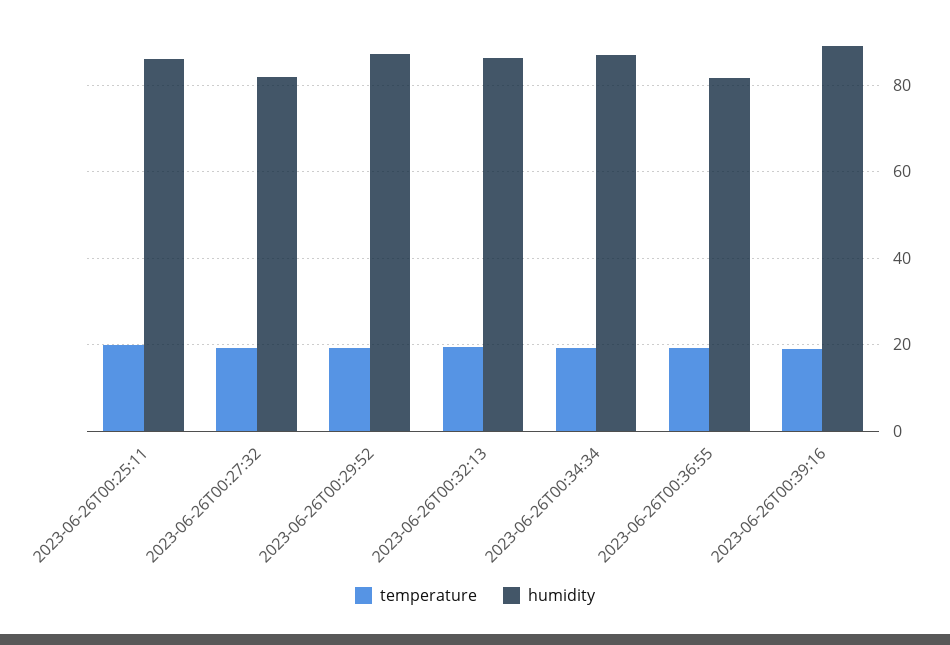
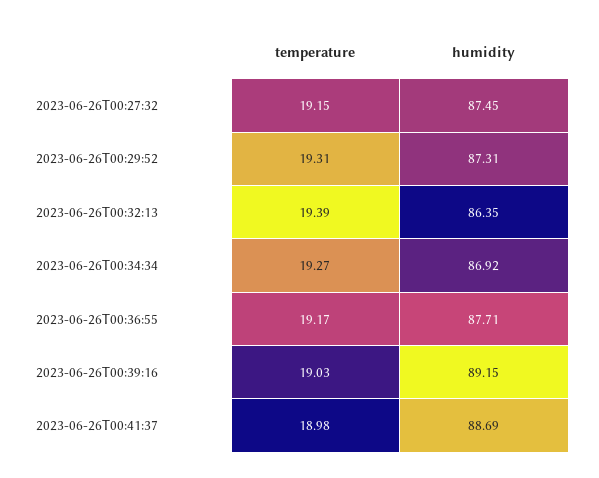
temperature, 2023-06-26T00:25:11: 20 -> none
humidity, 2023-06-26T00:25:11: 86 -> none
humidity, 2023-06-26T00:27:32: 82 -> 87.45
humidity, 2023-06-26T00:36:55: 82 -> 87.71
temperature, 2023-06-26T00:41:37: none -> 18.98
humidity, 2023-06-26T00:41:37: none -> 88.69

